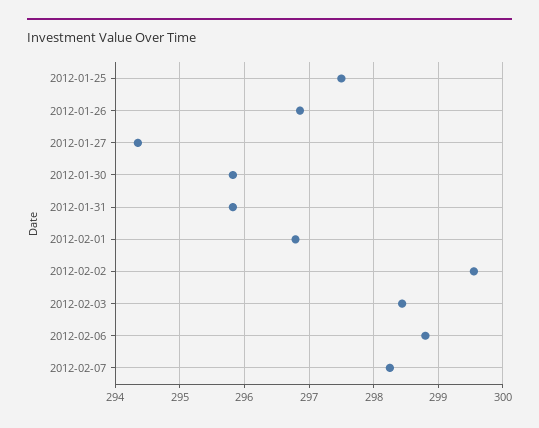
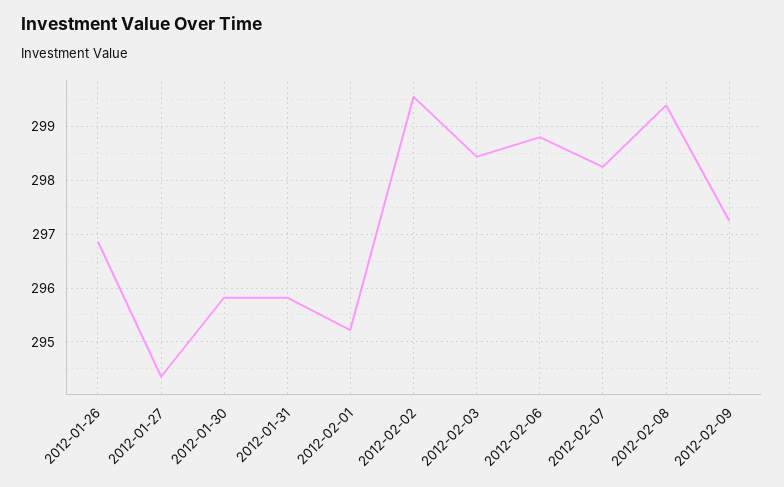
2012-01-25: 297.5 -> none
2012-02-01: 296.8 -> 295.2
2012-02-08: none -> 299.4
2012-02-09: none -> 297.2

